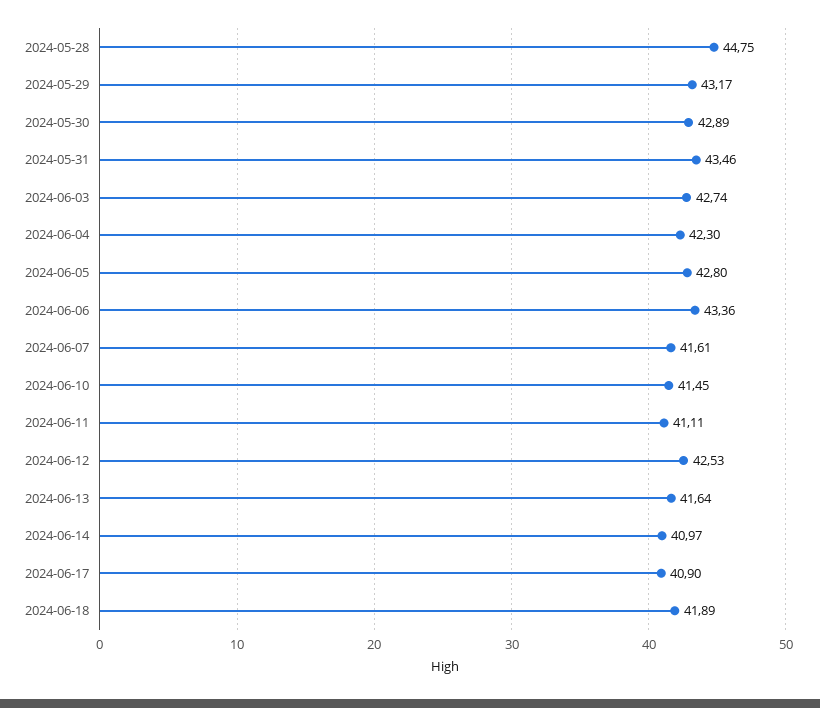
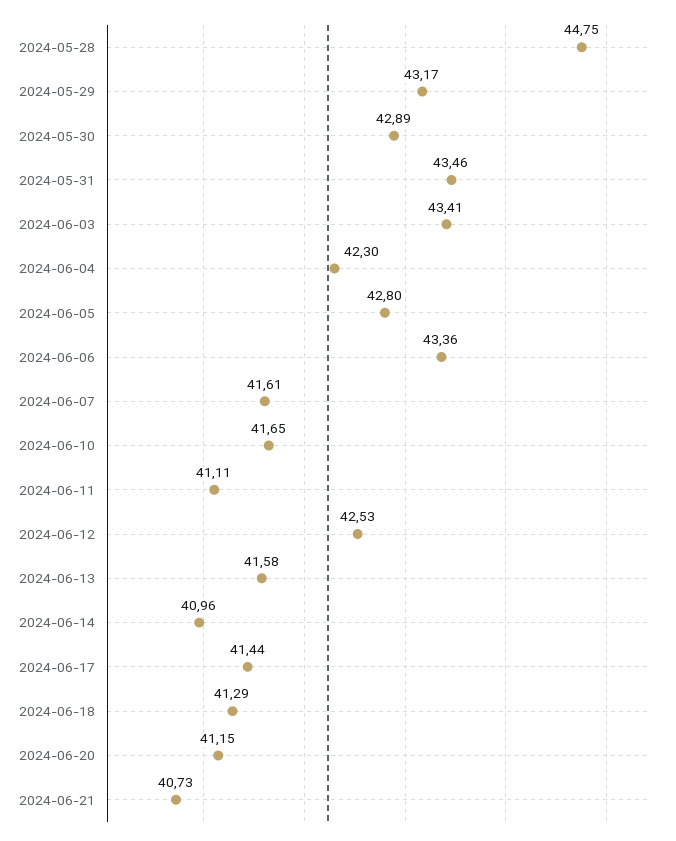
2024-06-03: 42.74 -> 43.41
2024-06-10: 41.45 -> 41.65
2024-06-13: 41.64 -> 41.58
2024-06-14: 40.97 -> 40.96
2024-06-17: 40.9 -> 41.44
2024-06-18: 41.89 -> 41.29
2024-06-20: none -> 41.15
2024-06-21: none -> 40.73

